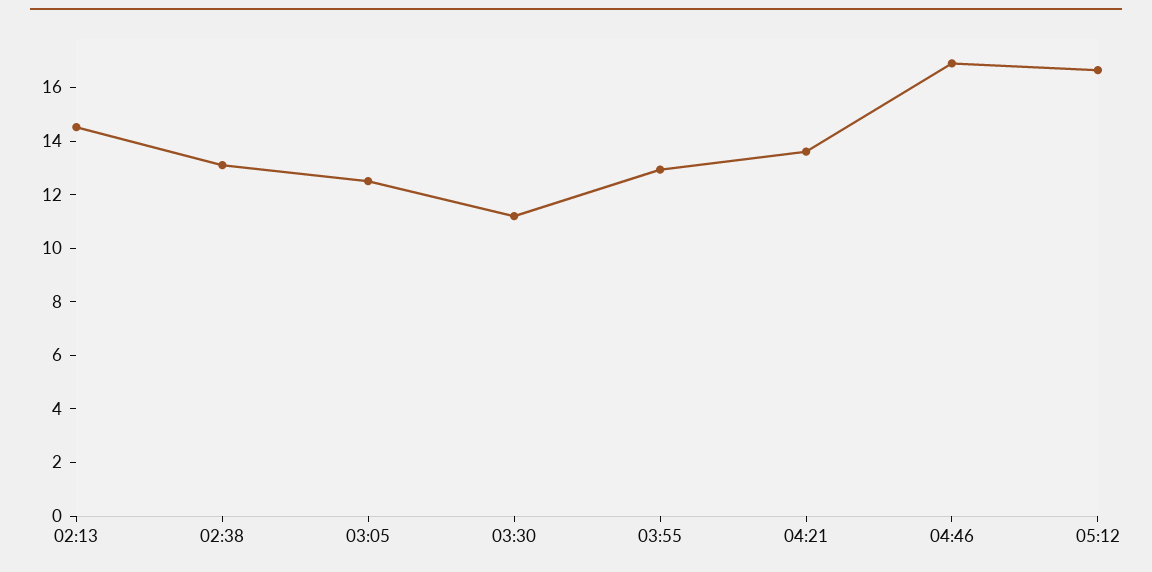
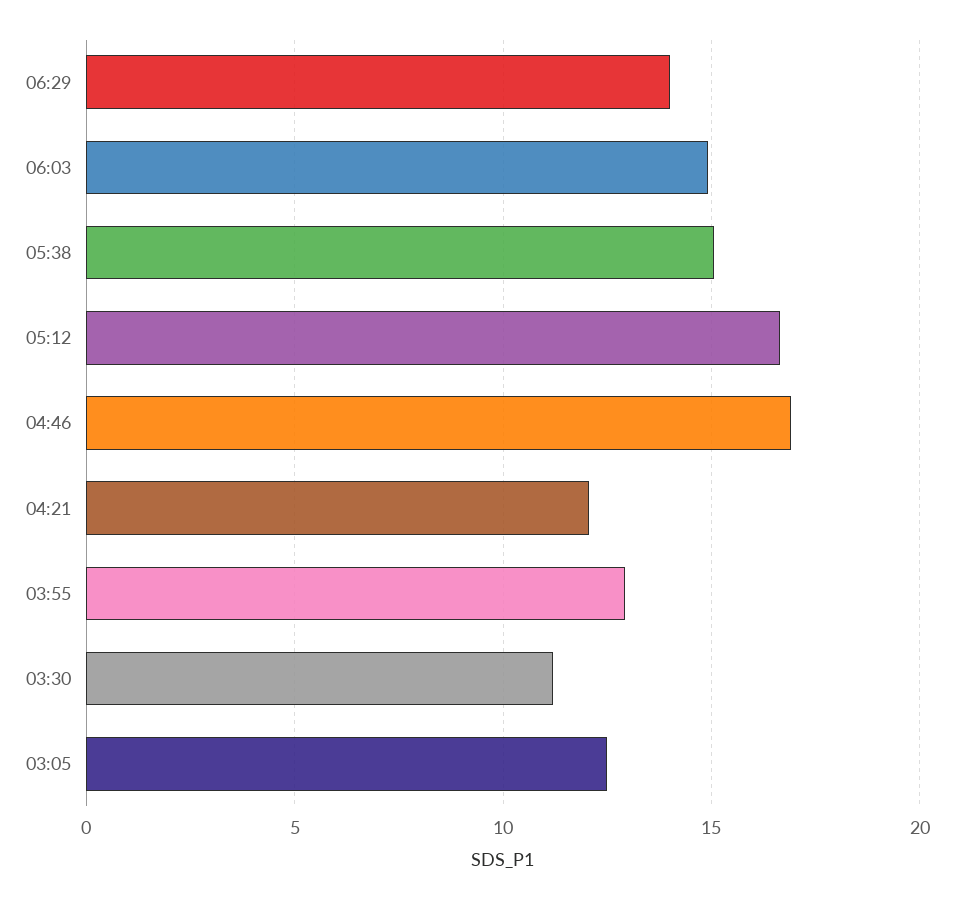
02:13: 14.5 -> none
02:38: 13 -> none
04:21: 13.5 -> 12
06:29: none -> 14
06:03: none -> 15
05:38: none -> 15

